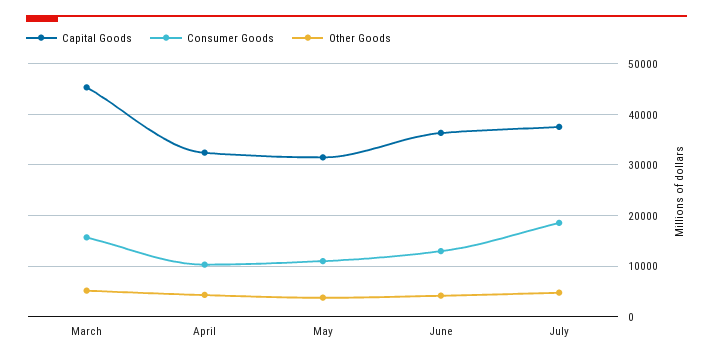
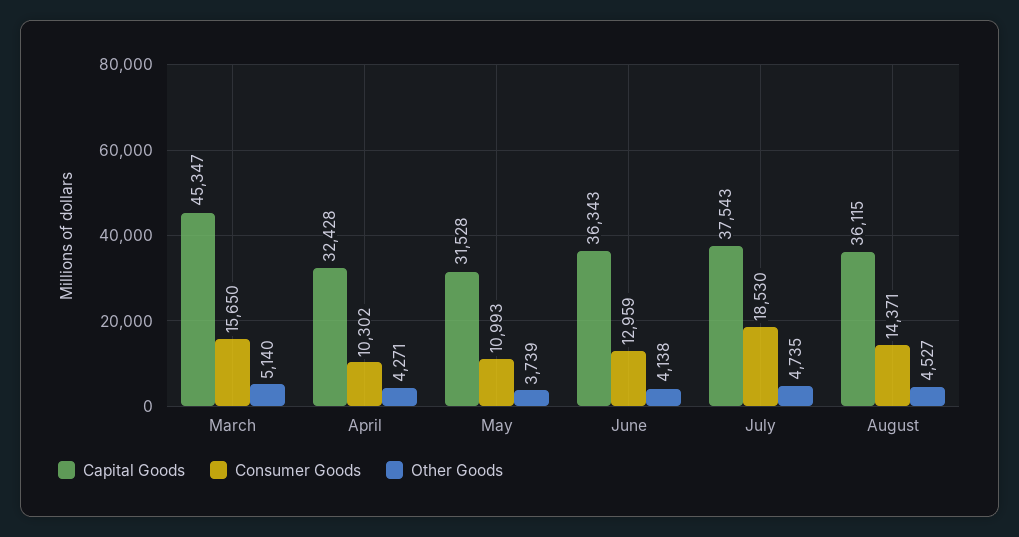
Capital Goods, August: none -> 36115
Consumer Goods, August: none -> 14371
Other Goods, August: none -> 4527

